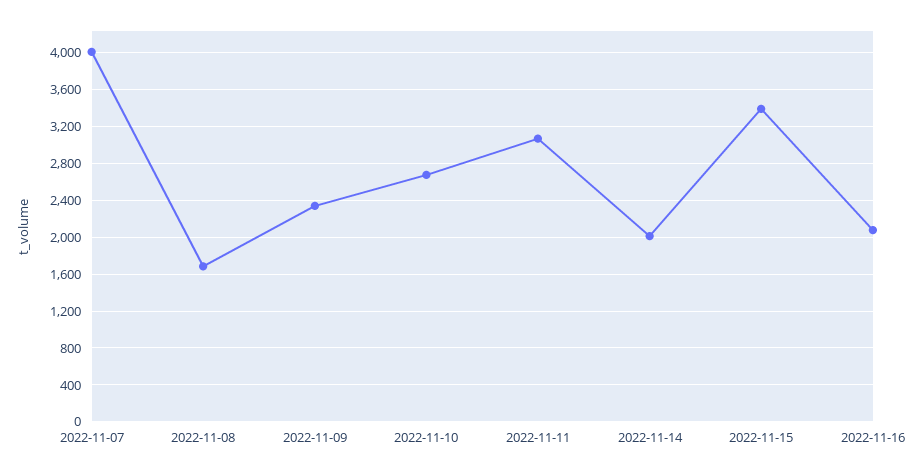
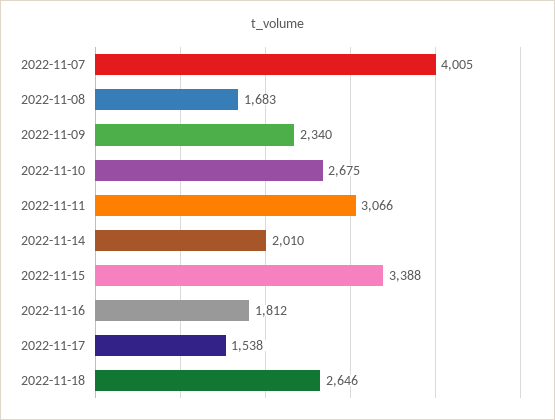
2022-11-16: 2100 -> 1812
2022-11-17: none -> 1538
2022-11-18: none -> 2646

